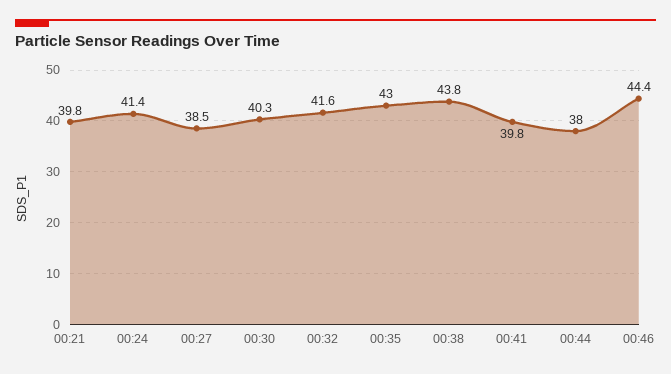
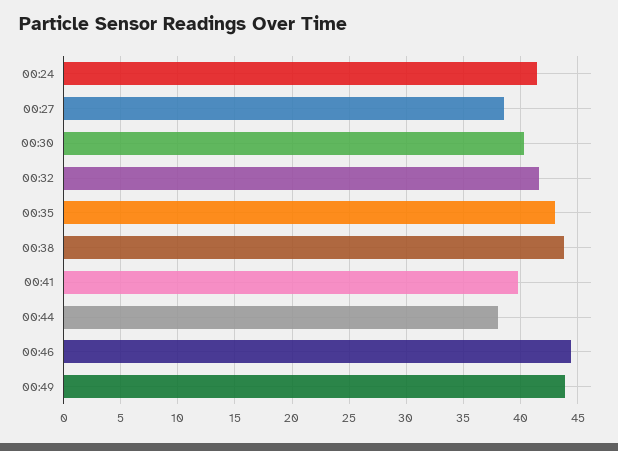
00:21: 39.8 -> none
00:49: none -> 44

